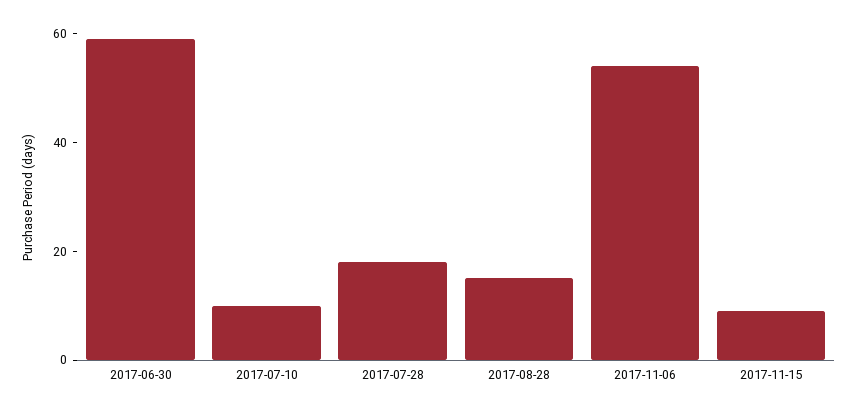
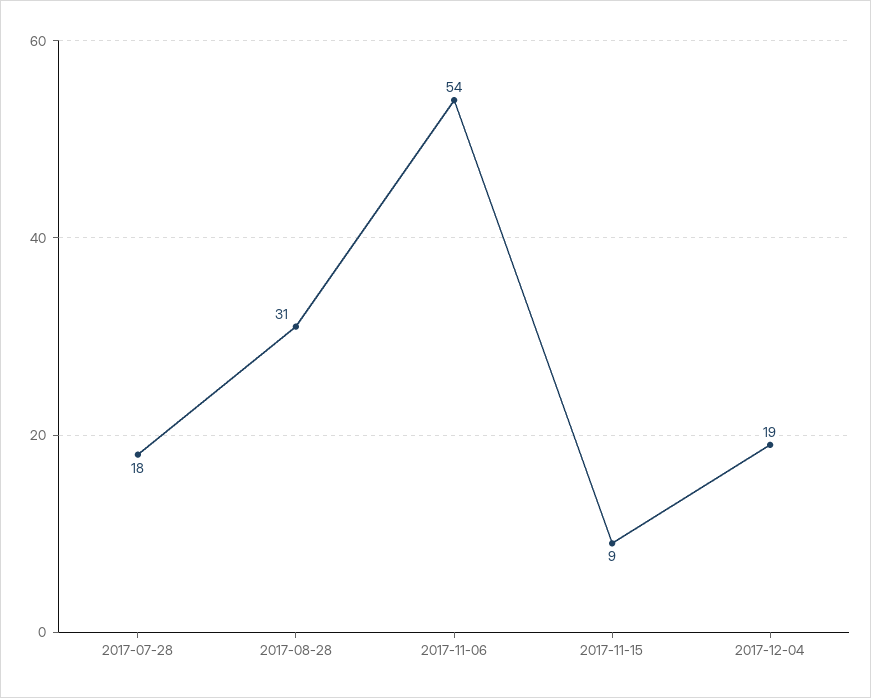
2017-06-30: 60 -> none
2017-07-10: 10 -> none
2017-08-28: 15 -> 31
2017-12-04: none -> 19

